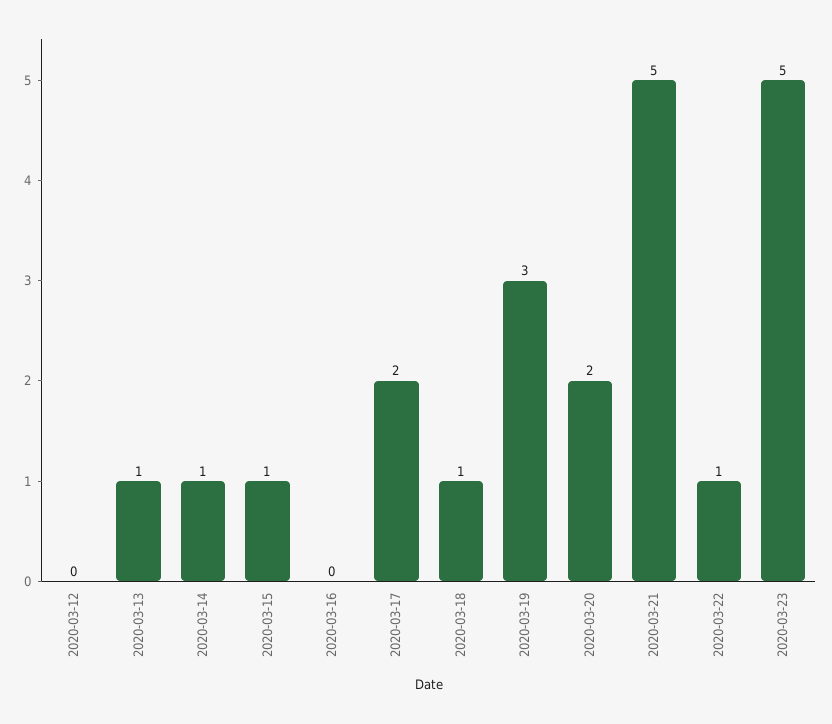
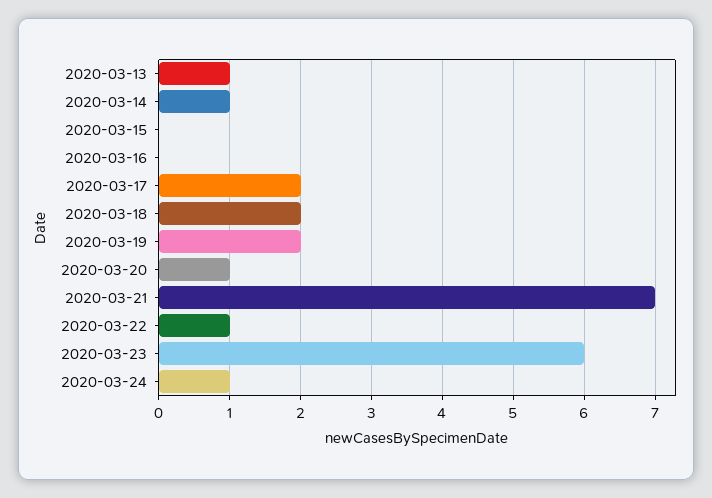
2020-03-12: 0 -> none
2020-03-15: 1 -> 0
2020-03-18: 1 -> 2
2020-03-19: 3 -> 2
2020-03-20: 2 -> 1
2020-03-21: 5 -> 7
2020-03-23: 5 -> 6
2020-03-24: none -> 1

